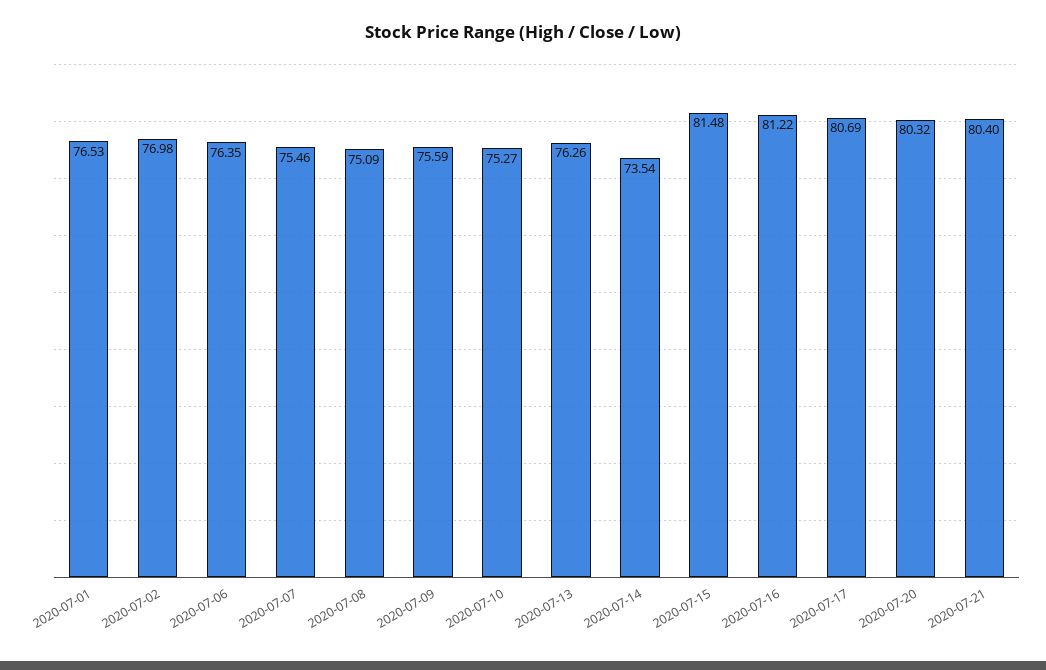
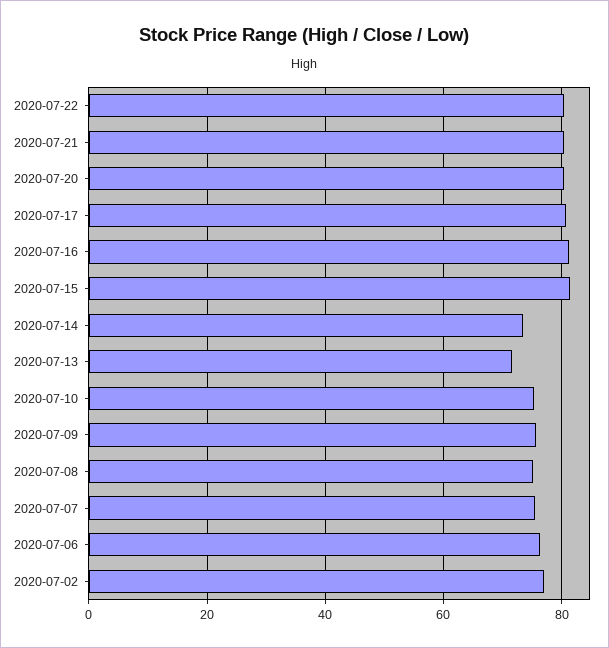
2020-07-01: 76.53 -> none
2020-07-13: 76.26 -> 72
2020-07-22: none -> 80

